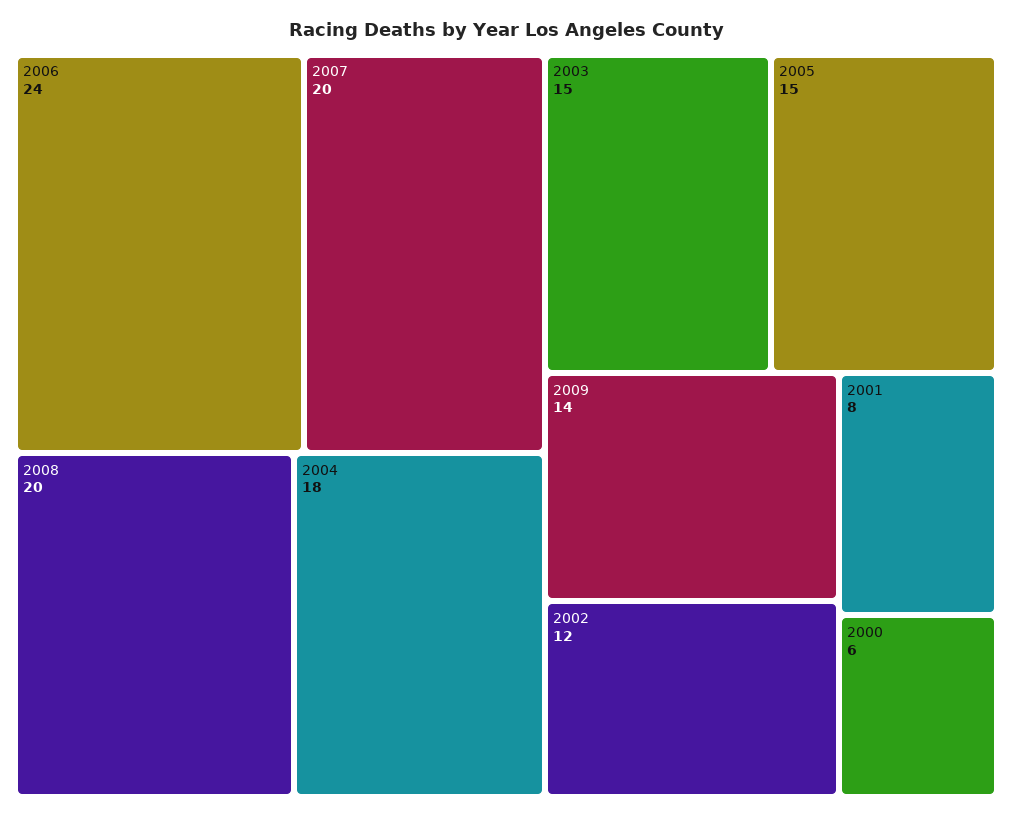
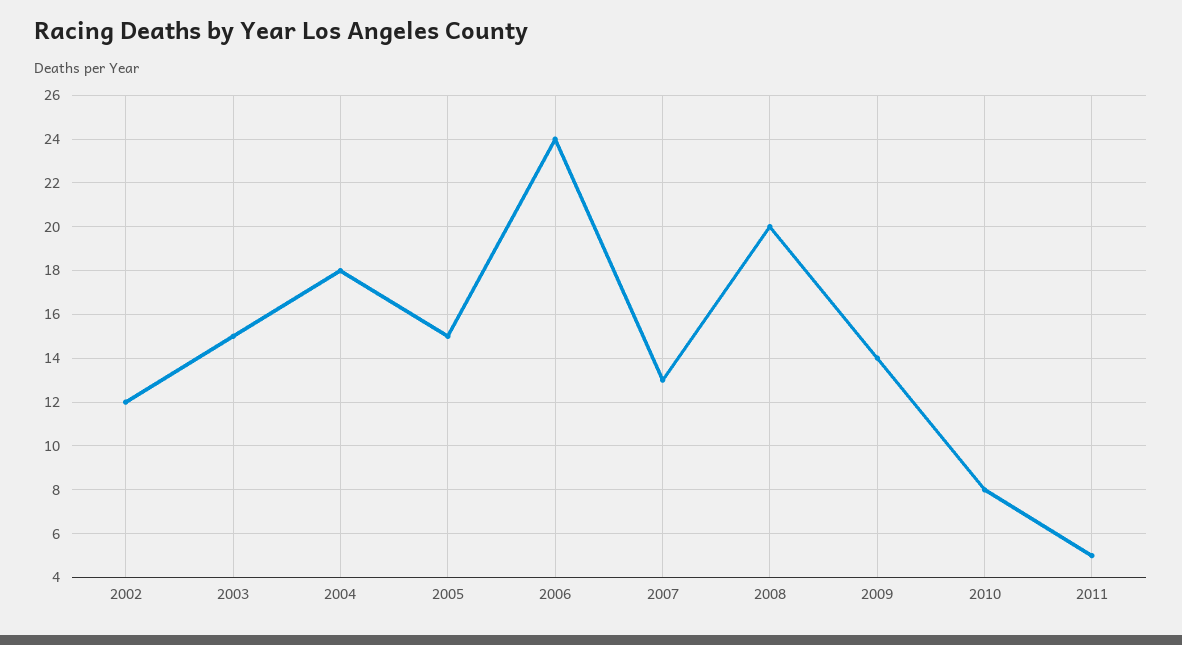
2007: 20 -> 13
2001: 8 -> none
2000: 6 -> none
2010: none -> 8
2011: none -> 5

